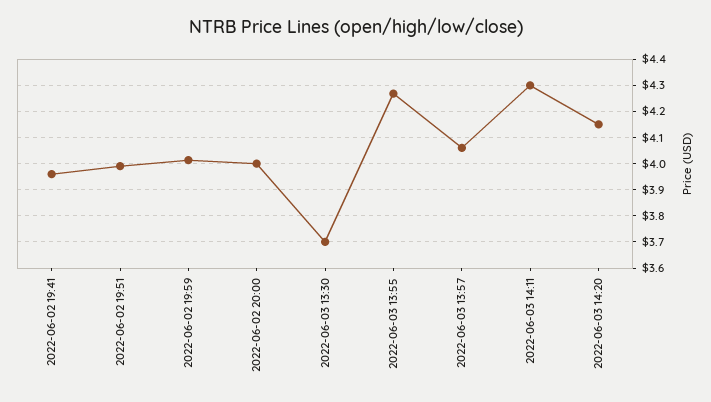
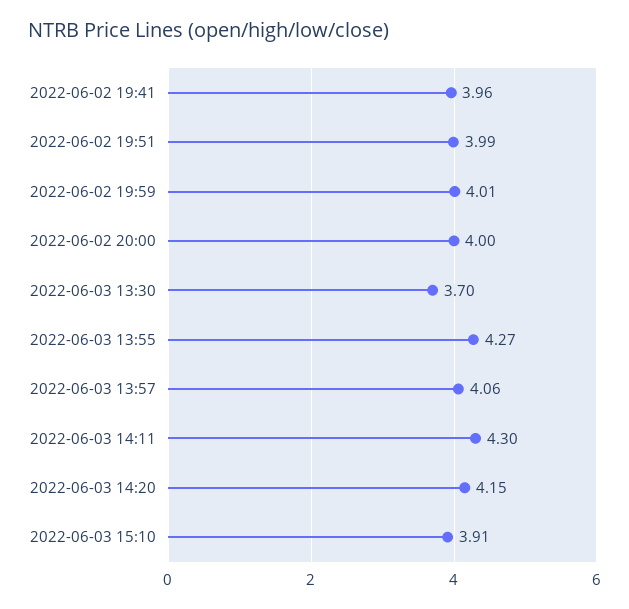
2022-06-03 15:10: none -> 3.91

